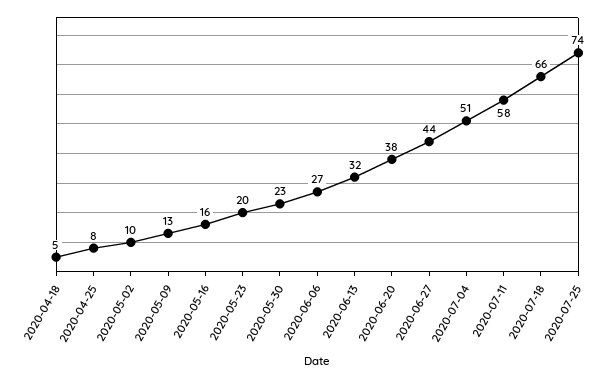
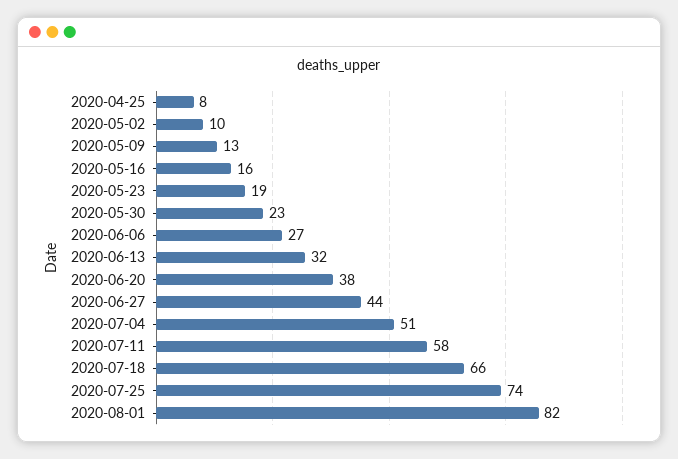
2020-04-18: 5 -> none
2020-05-23: 20 -> 19
2020-08-01: none -> 82

